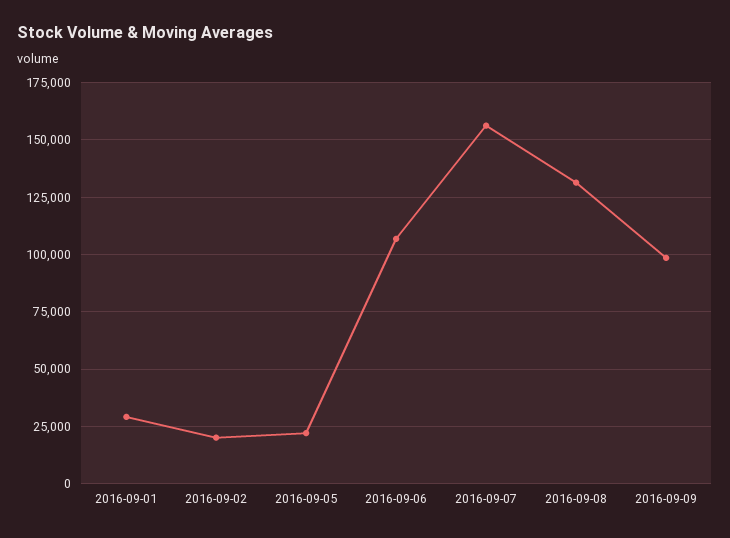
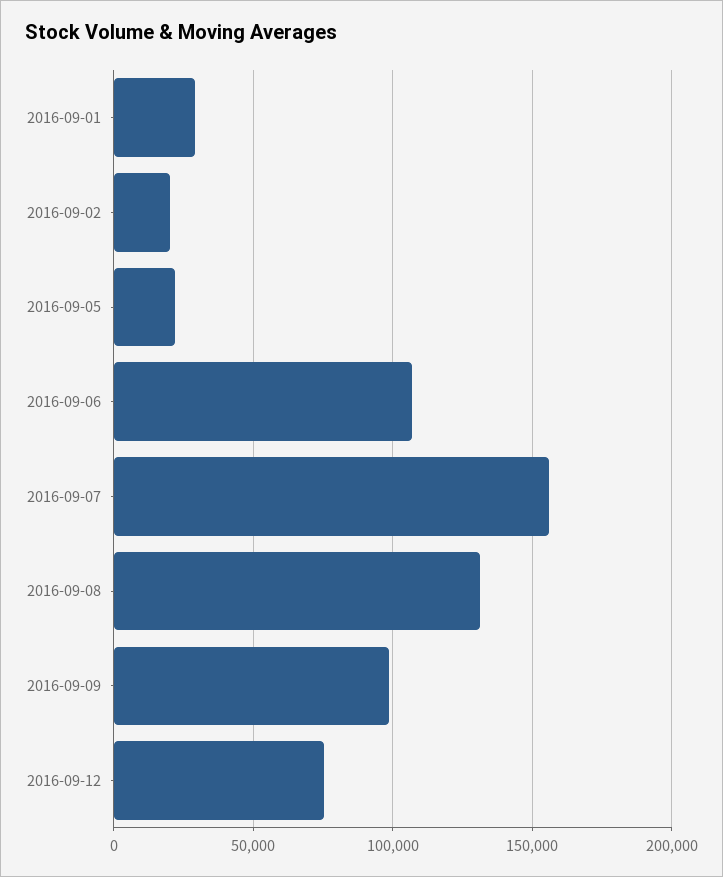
2016-09-12: none -> 75000

